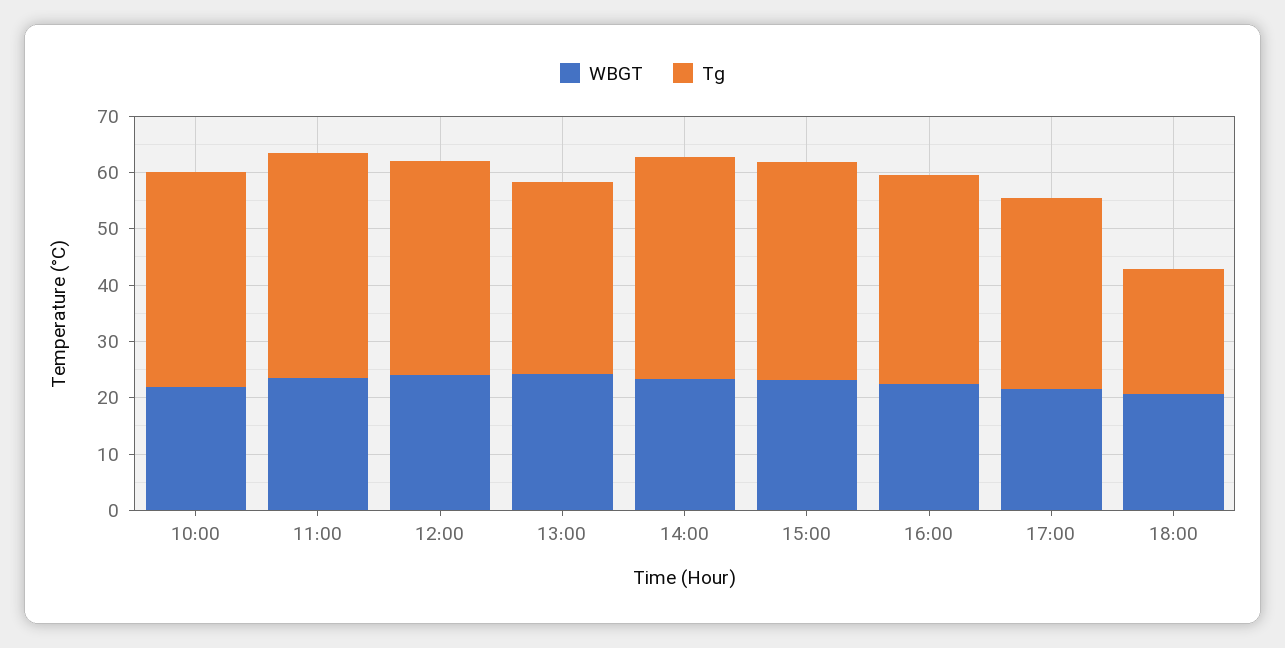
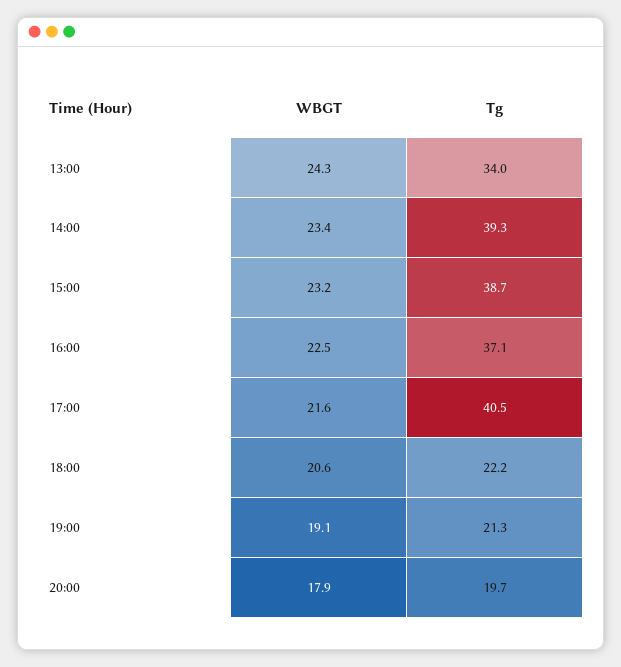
WBGT, 10:00: 22 -> none
Tg, 10:00: 38 -> none
WBGT, 11:00: 24 -> none
Tg, 11:00: 40 -> none
WBGT, 12:00: 24 -> none
Tg, 12:00: 38 -> none
Tg, 17:00: 34 -> 40.5
WBGT, 19:00: none -> 19.1
Tg, 19:00: none -> 21.3
WBGT, 20:00: none -> 17.9
Tg, 20:00: none -> 19.7

